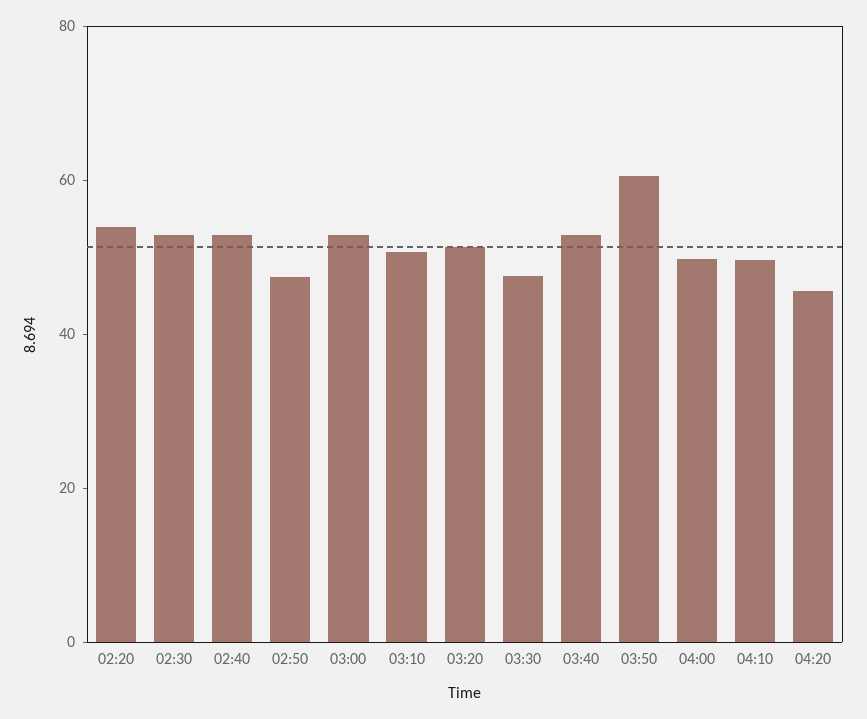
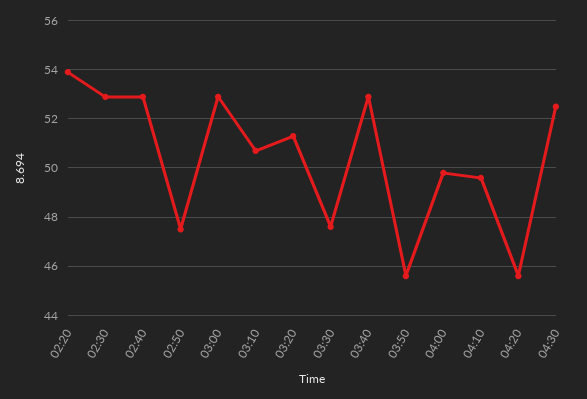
03:50: 60 -> 45.5
04:30: none -> 52.5

